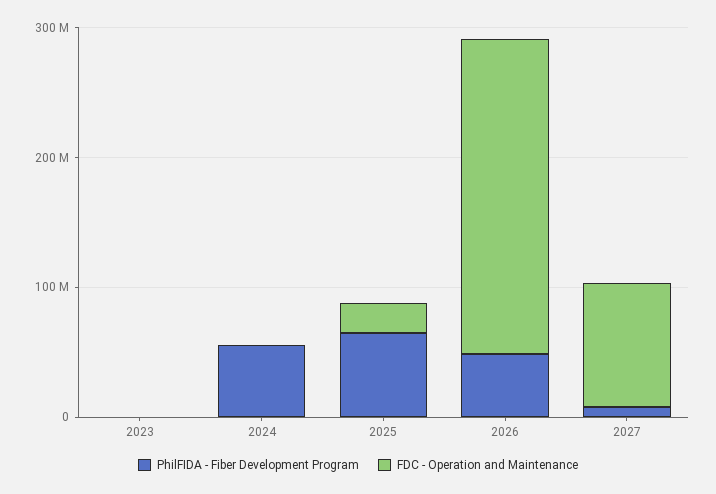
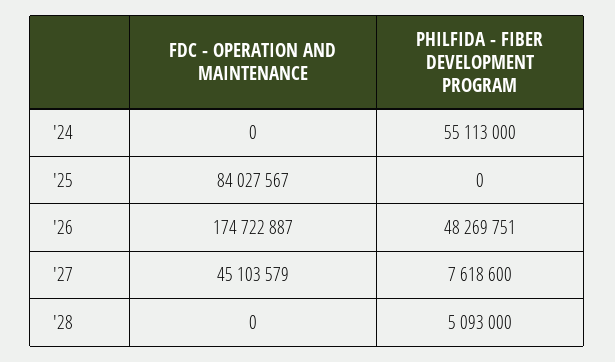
PhilFIDA - Fiber Development Program, 2023: 0 -> none
FDC - Operation and Maintenance, 2023: 0 -> none
PhilFIDA - Fiber Development Program, 2025: 60000000 -> 0
FDC - Operation and Maintenance, 2025: 20000000 -> 84027567
FDC - Operation and Maintenance, 2026: 240000000 -> 174722887
FDC - Operation and Maintenance, 2027: 100000000 -> 45103579
FDC - Operation and Maintenance, '28: none -> 0
PhilFIDA - Fiber Development Program, '28: none -> 5093000

